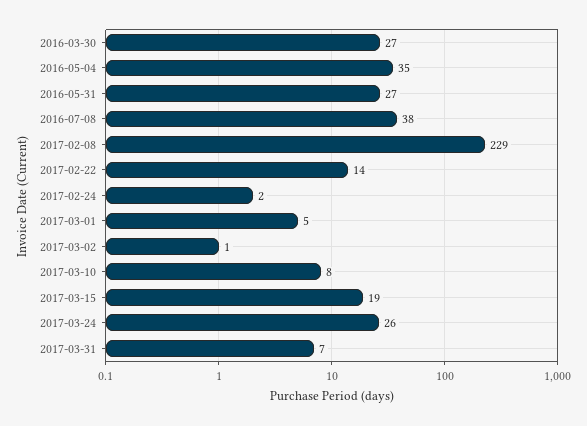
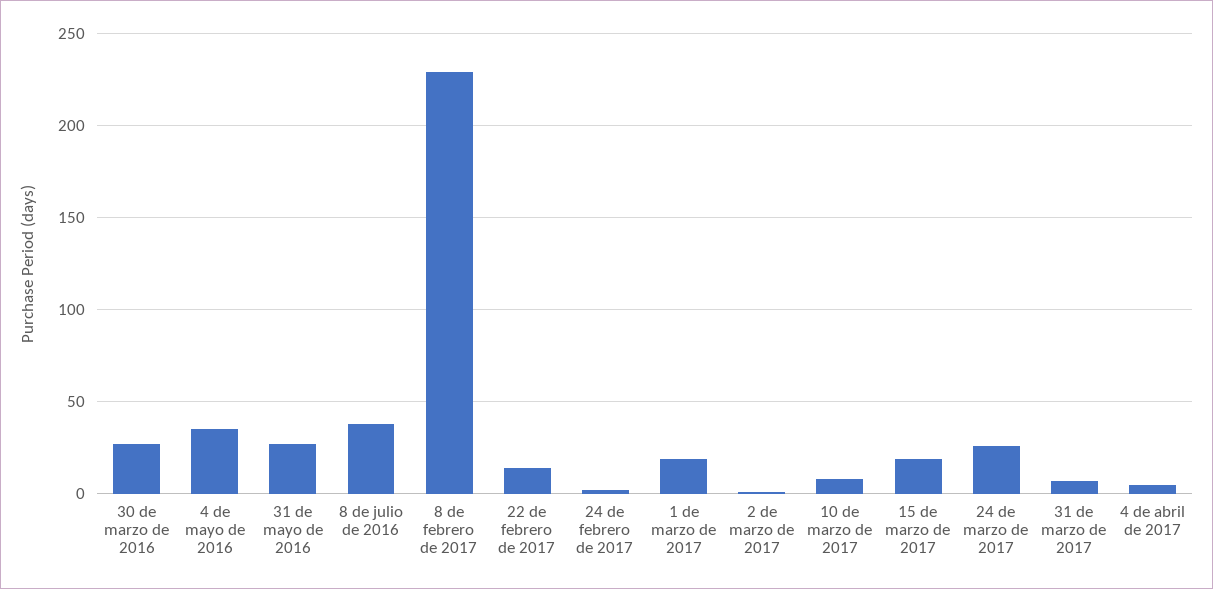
2017-03-01: 5 -> 20
4 de abril de 2017: none -> 5

